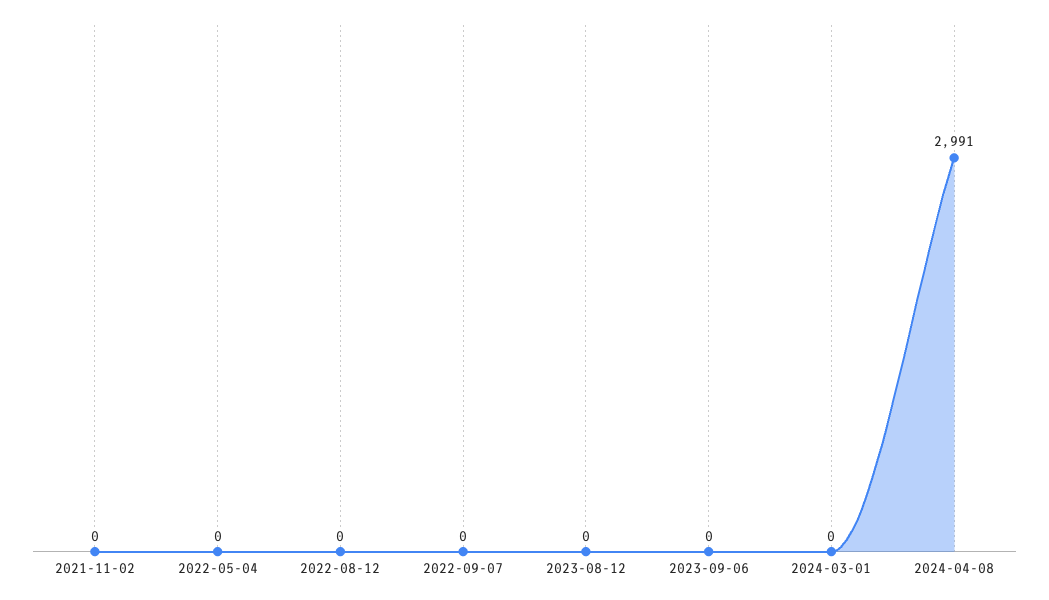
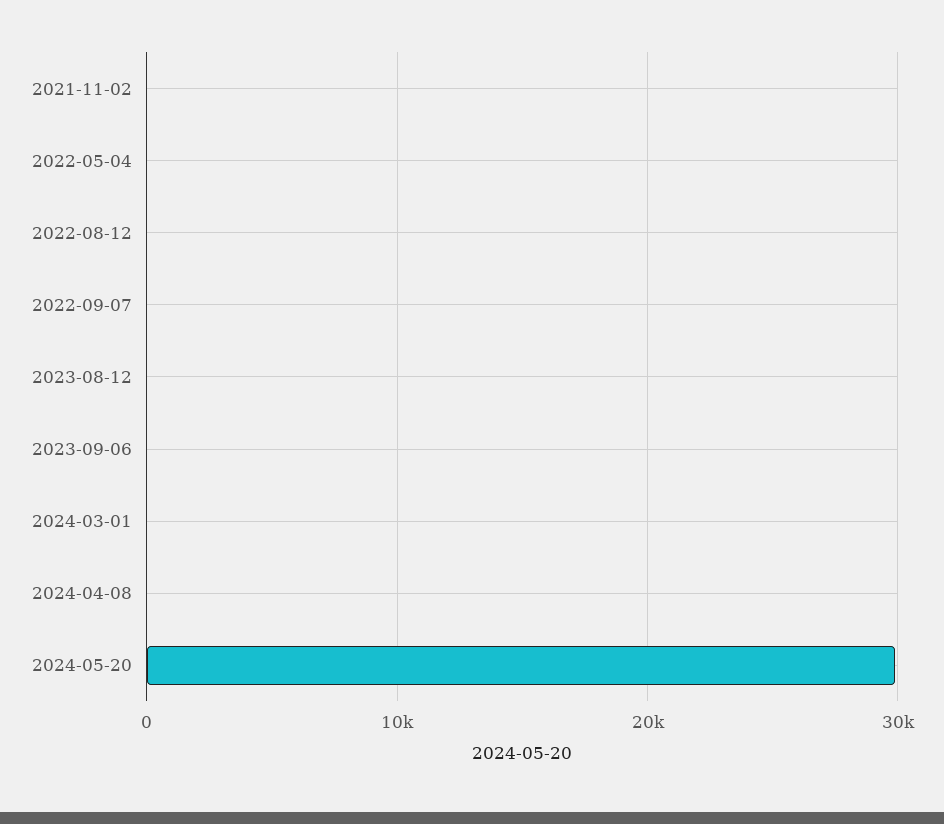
2024-04-08: 2991 -> 0
2024-05-20: none -> 30000

